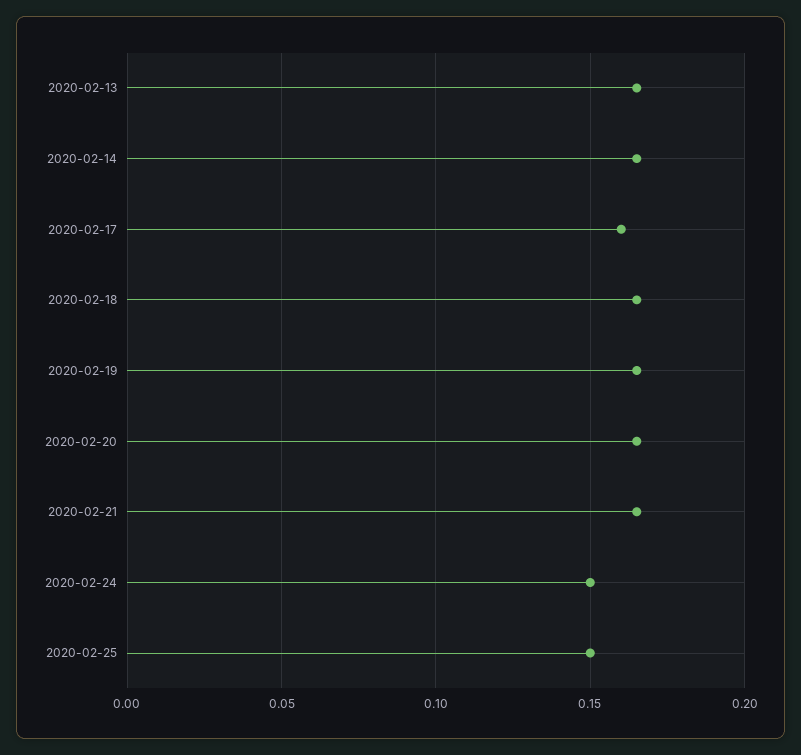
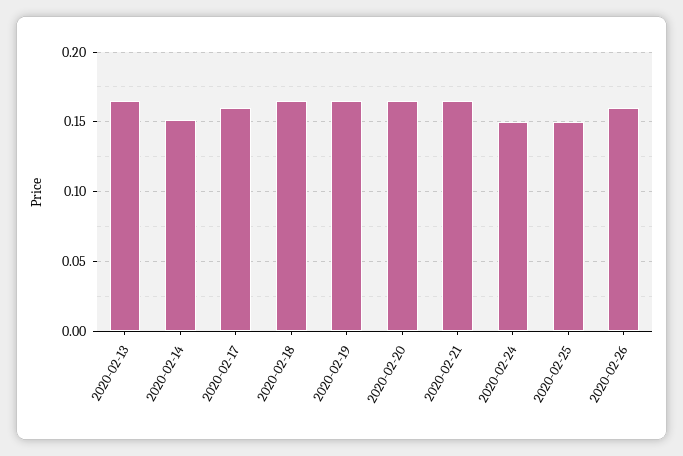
2020-02-14: 0.165 -> 0.15
2020-02-26: none -> 0.16

